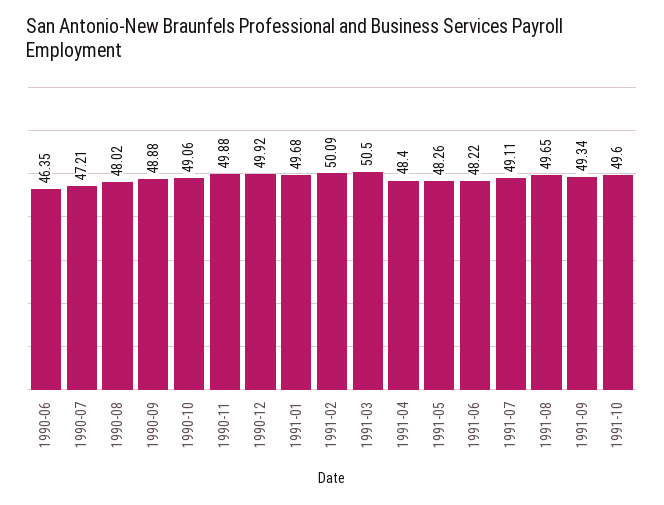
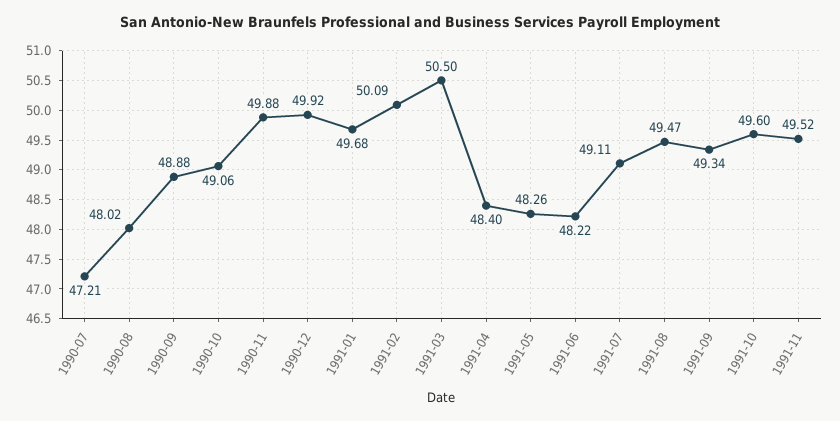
1990-06: 46.35 -> none
1991-08: 49.65 -> 49.47
1991-11: none -> 49.52

